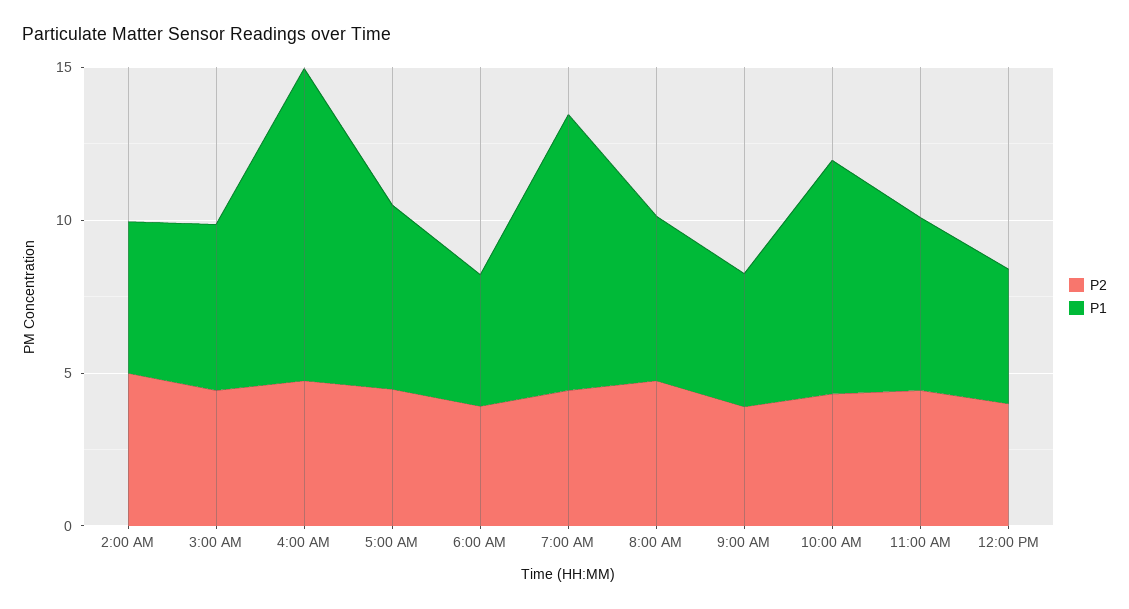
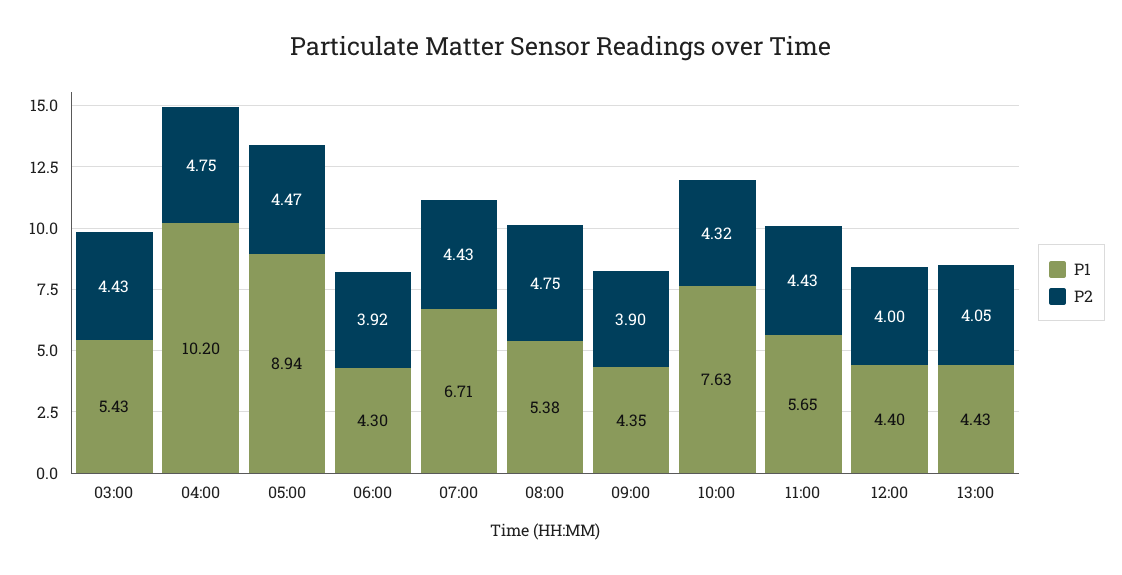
P2, 2:00 AM: 5 -> none
P1, 2:00 AM: 5 -> none
P1, 5:00 AM: 6 -> 8.94
P1, 7:00 AM: 9 -> 6.71
P1, 13:00: none -> 4.43
P2, 13:00: none -> 4.05

